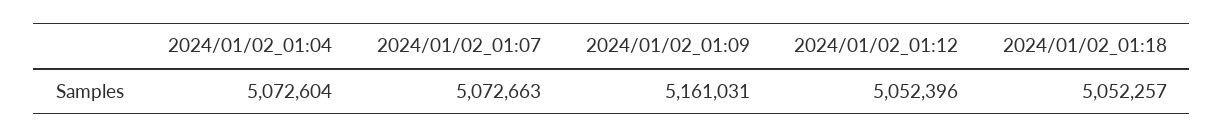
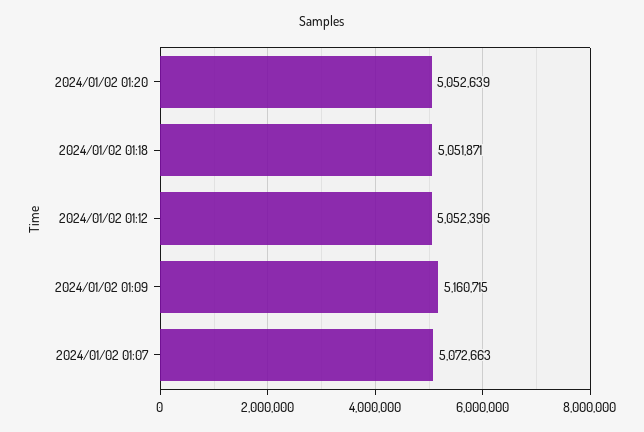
2024/01/02_01:04: 5072604 -> none
2024/01/02_01:09: 5161031 -> 5160715
2024/01/02_01:18: 5052257 -> 5051871
2024/01/02 01:20: none -> 5052639

